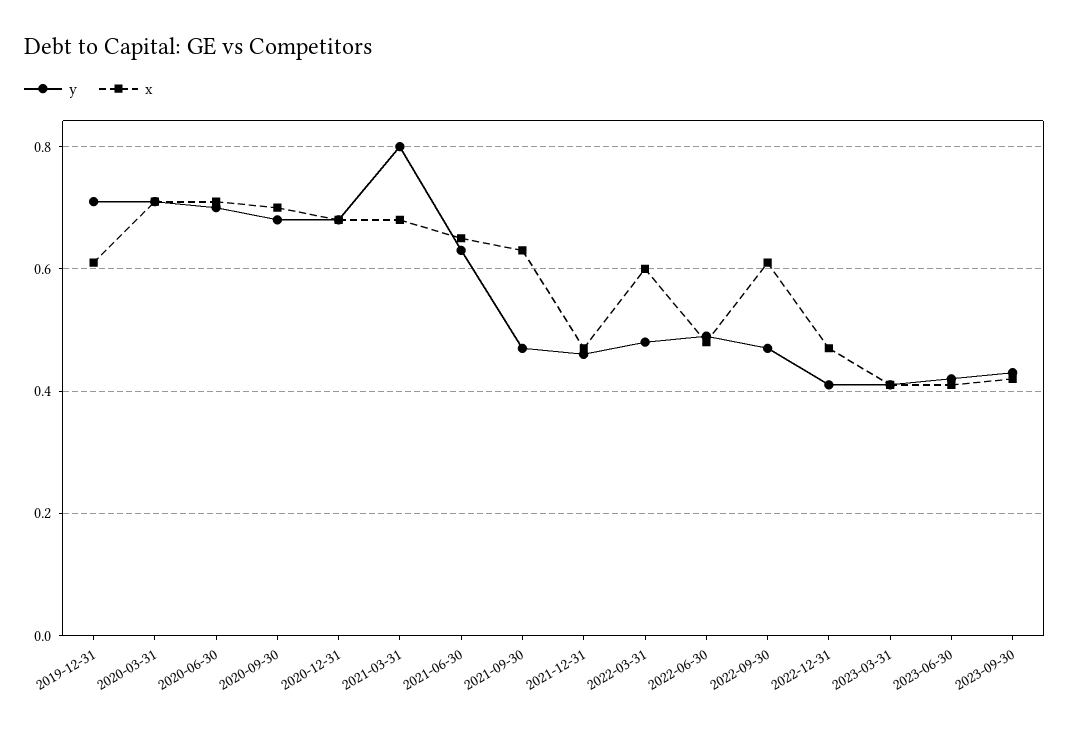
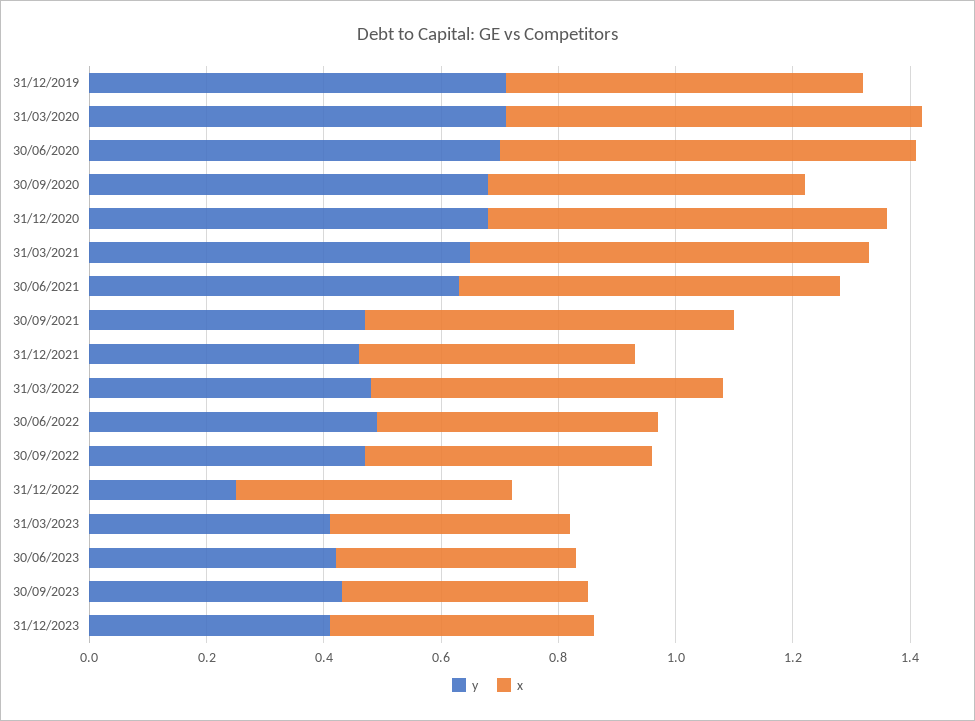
x, 2020-09-30: 0.7 -> 0.55
y, 2021-03-31: 0.8 -> 0.65
x, 2022-09-30: 0.6 -> 0.5
y, 2022-12-31: 0.4 -> 0.25
y, 31/12/2023: none -> 0.4
x, 31/12/2023: none -> 0.45

